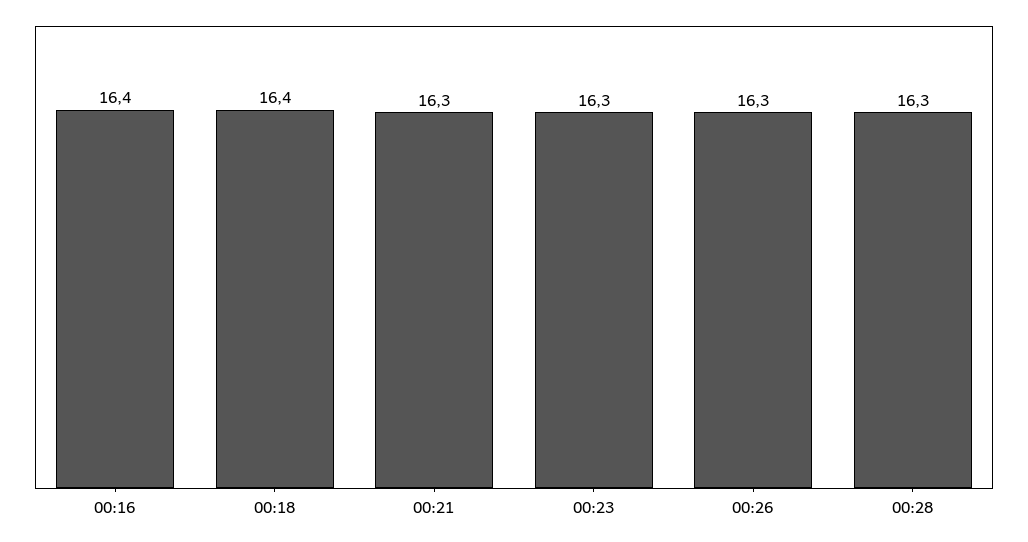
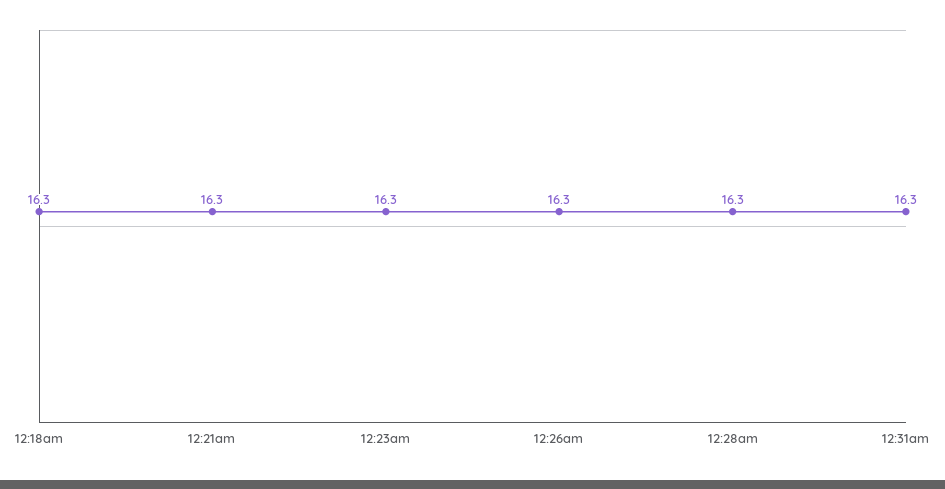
00:16: 16.4 -> none
00:18: 16.4 -> 16.3
12:31am: none -> 16.3

